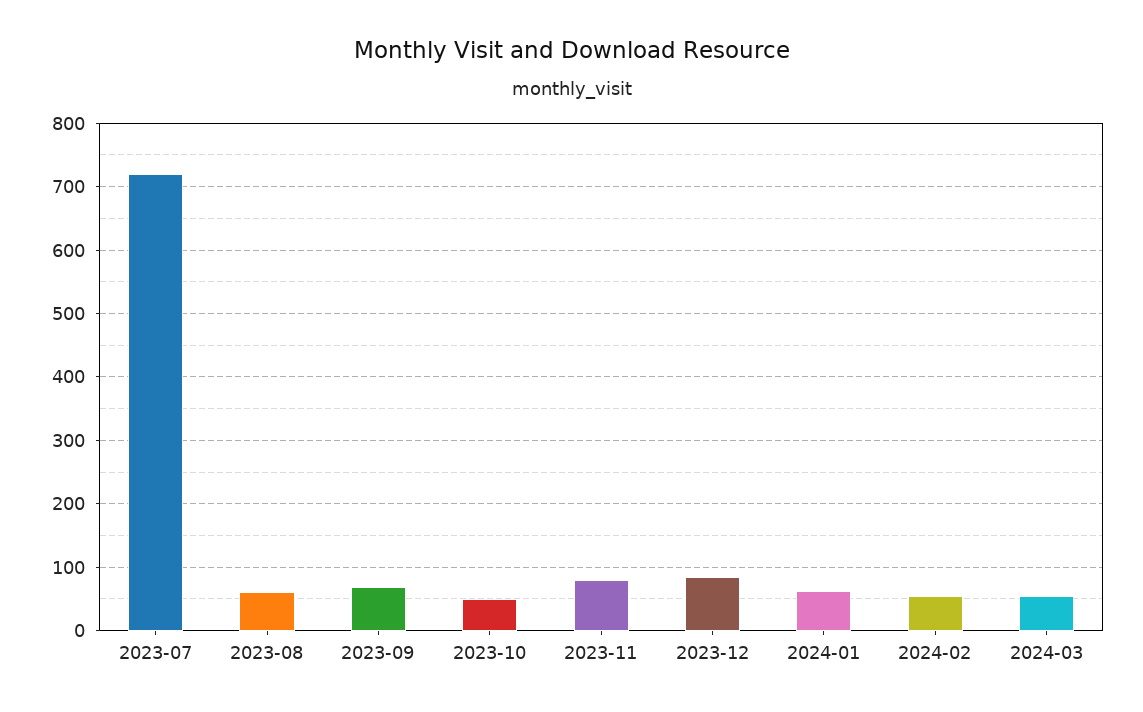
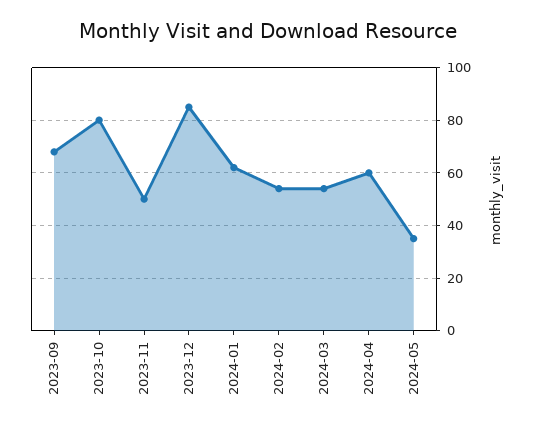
2023-07: 720 -> none
2023-08: 60 -> none
2023-10: 50 -> 80
2023-11: 80 -> 50
2024-04: none -> 60
2024-05: none -> 35

